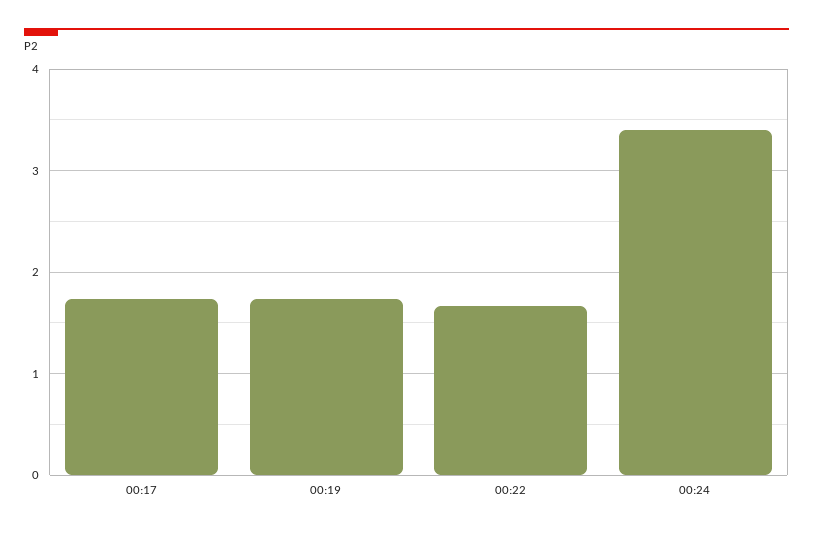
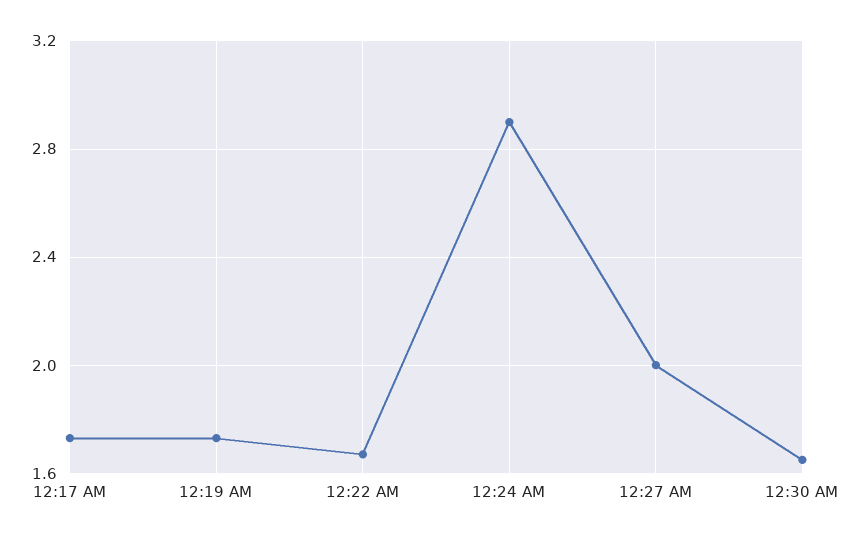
00:24: 3.4 -> 2.9
12:27 AM: none -> 2
12:30 AM: none -> 1.65

